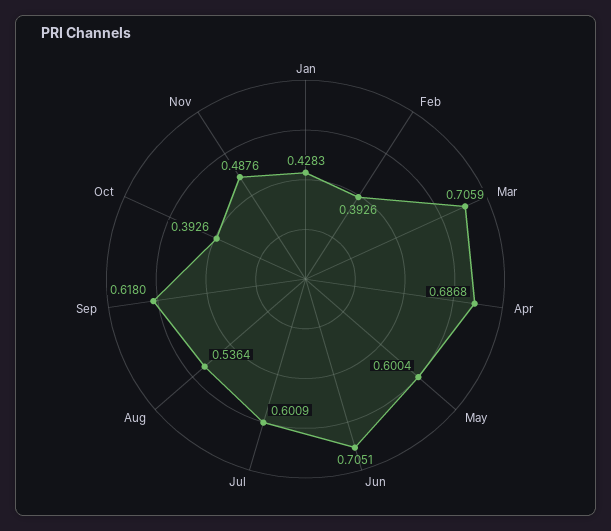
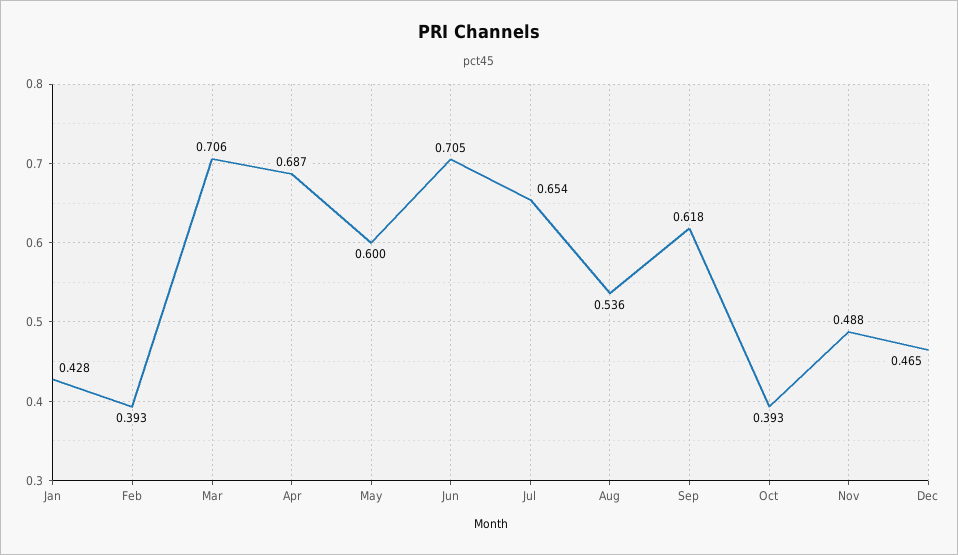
Jul: 0.6009 -> 0.654
Dec: none -> 0.465

